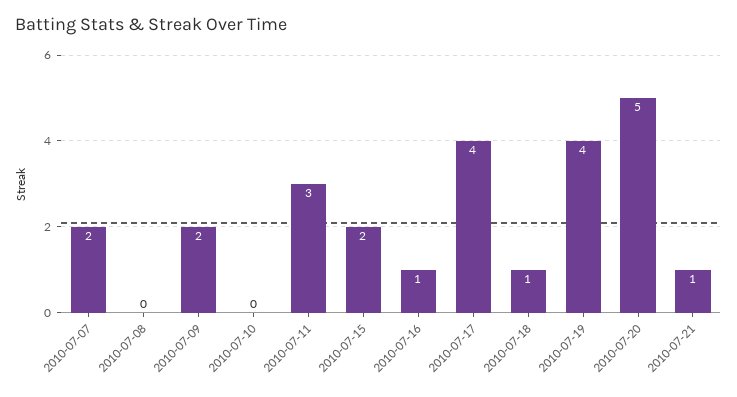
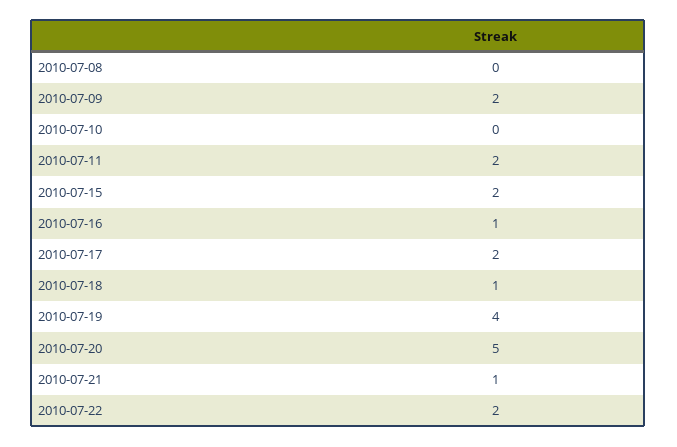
2010-07-07: 2 -> none
2010-07-11: 3 -> 2
2010-07-17: 4 -> 2
2010-07-22: none -> 2

